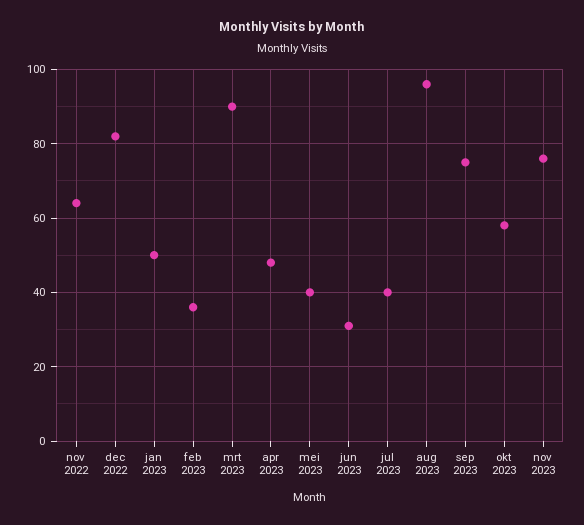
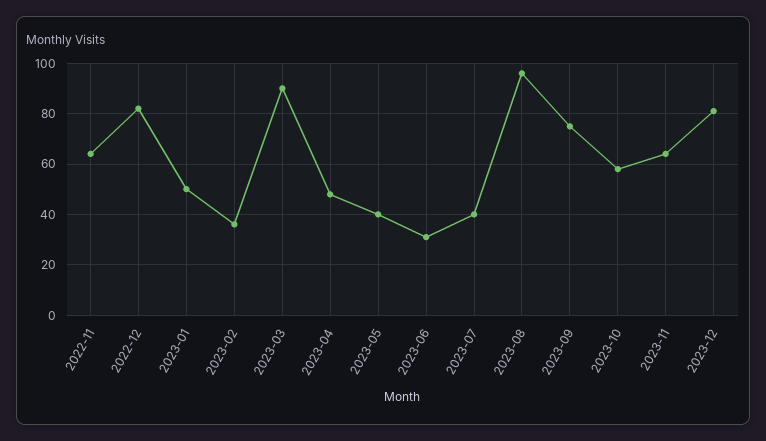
nov 2023: 75 -> 65
2023-12: none -> 80

